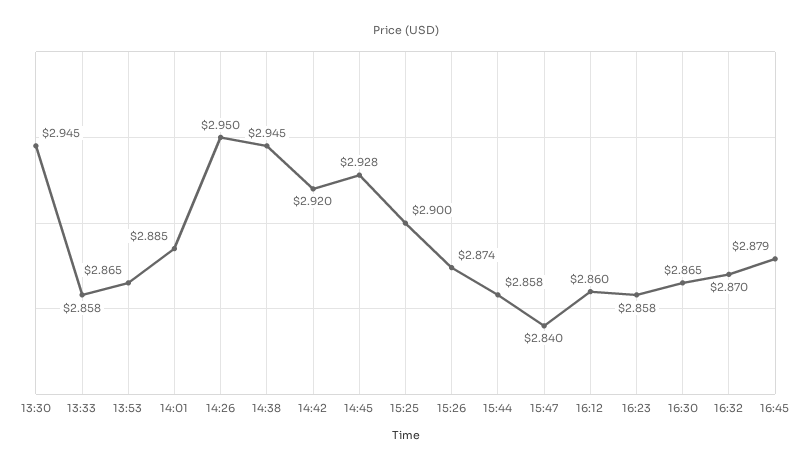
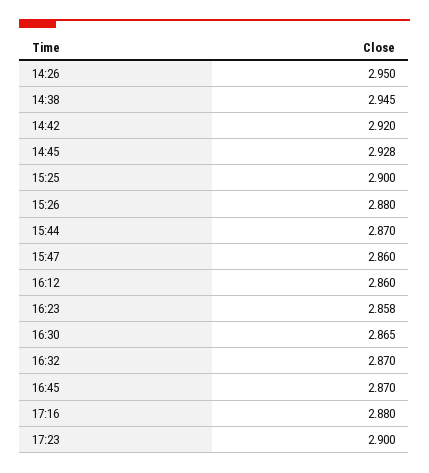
13:30: 2.945 -> none
13:33: 2.858 -> none
13:53: 2.865 -> none
14:01: 2.885 -> none
15:26: 2.874 -> 2.88
15:44: 2.858 -> 2.87
15:47: 2.84 -> 2.86
16:45: 2.879 -> 2.87
17:16: none -> 2.88
17:23: none -> 2.9

